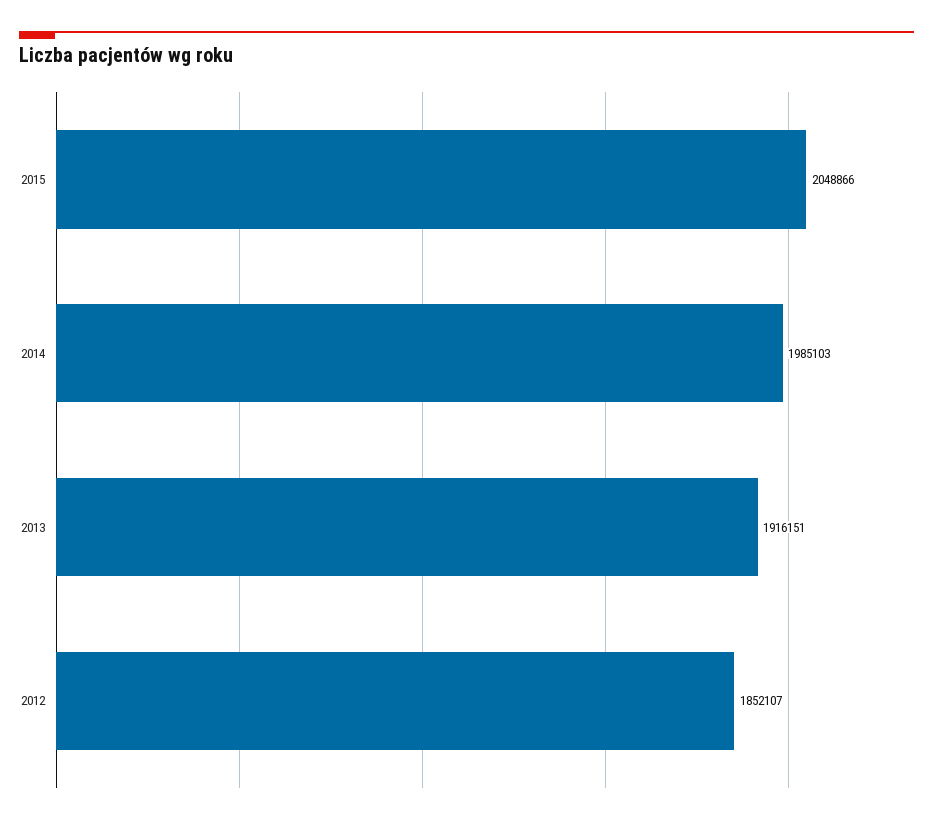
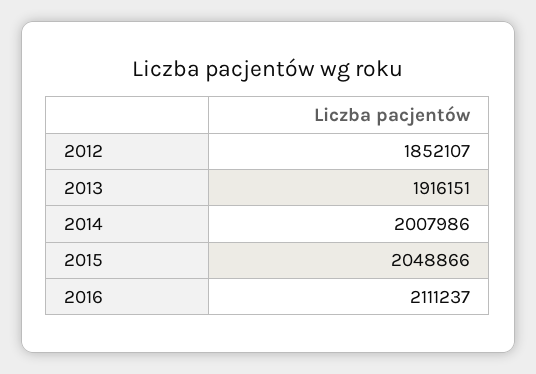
2014: 1985103 -> 2007986
2016: none -> 2111237

